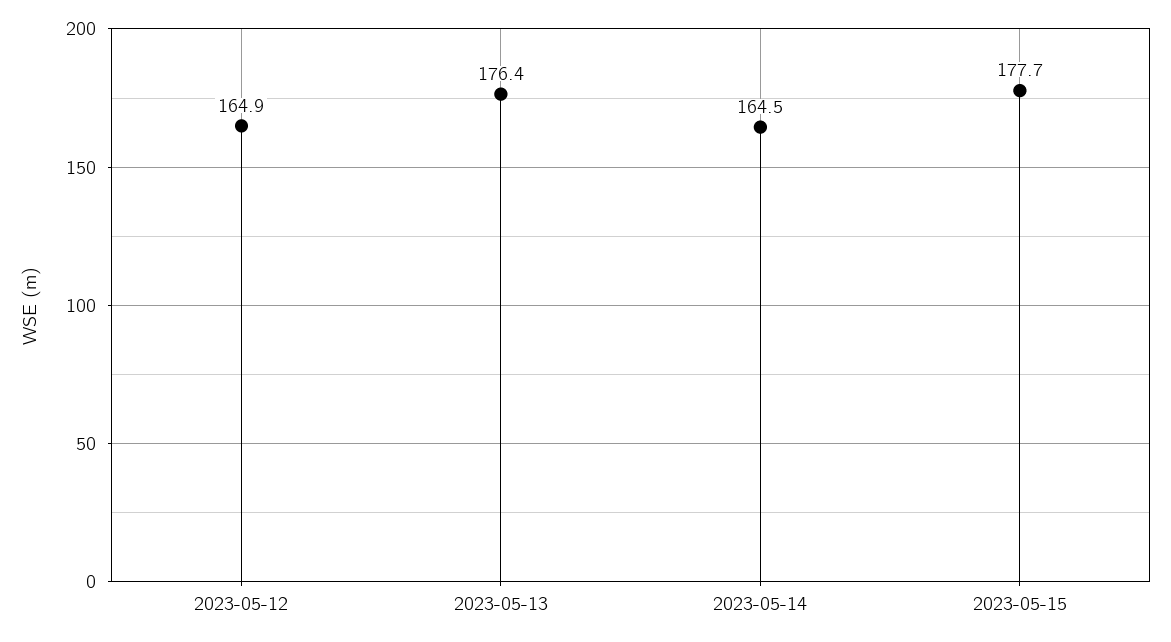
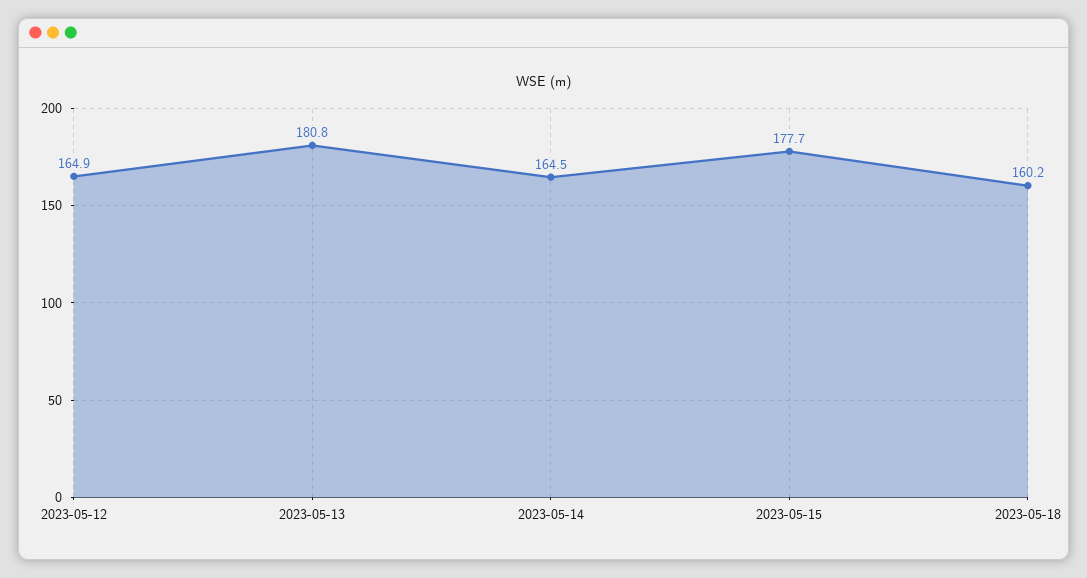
2023-05-13: 176.4 -> 180.8
2023-05-18: none -> 160.2

